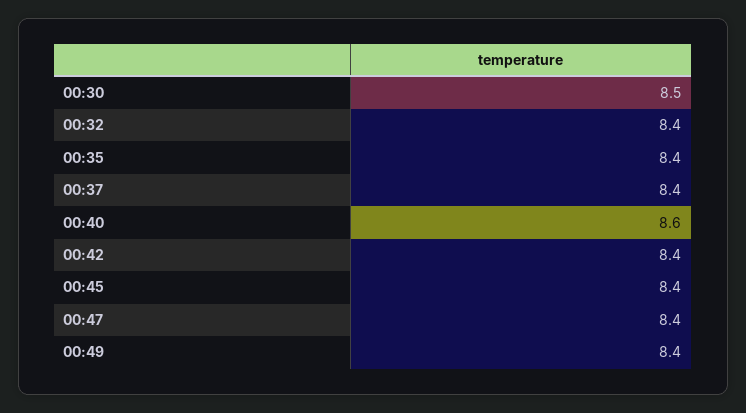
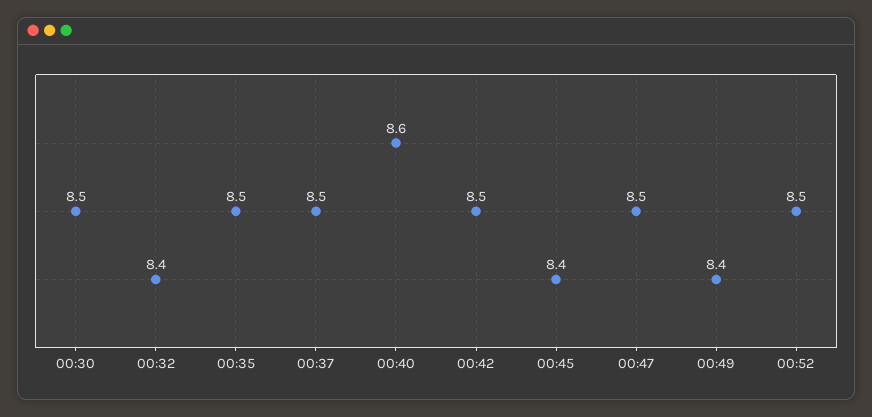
00:35: 8.4 -> 8.5
00:37: 8.4 -> 8.5
00:42: 8.4 -> 8.5
00:47: 8.4 -> 8.5
00:52: none -> 8.5

